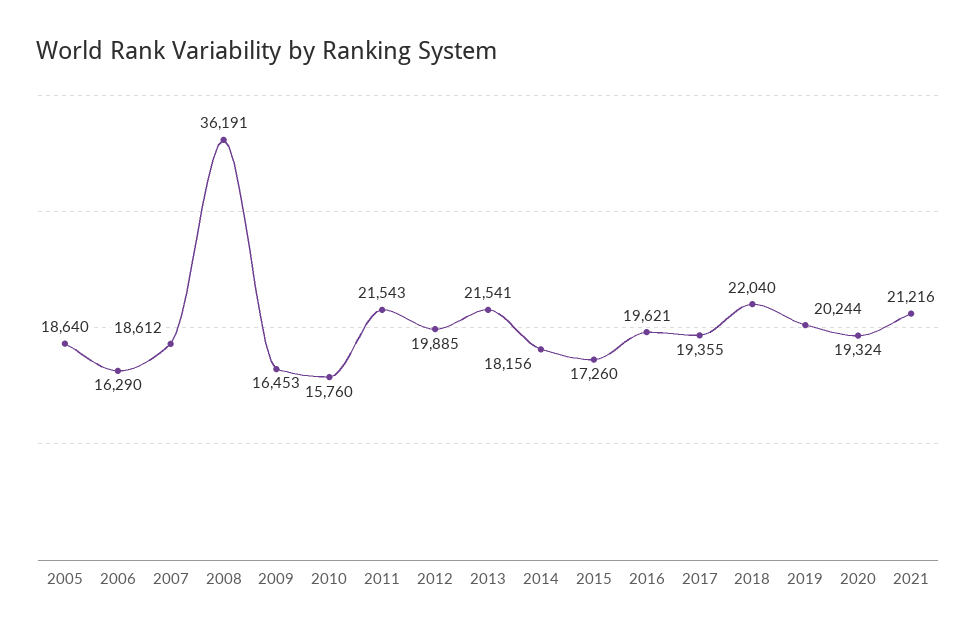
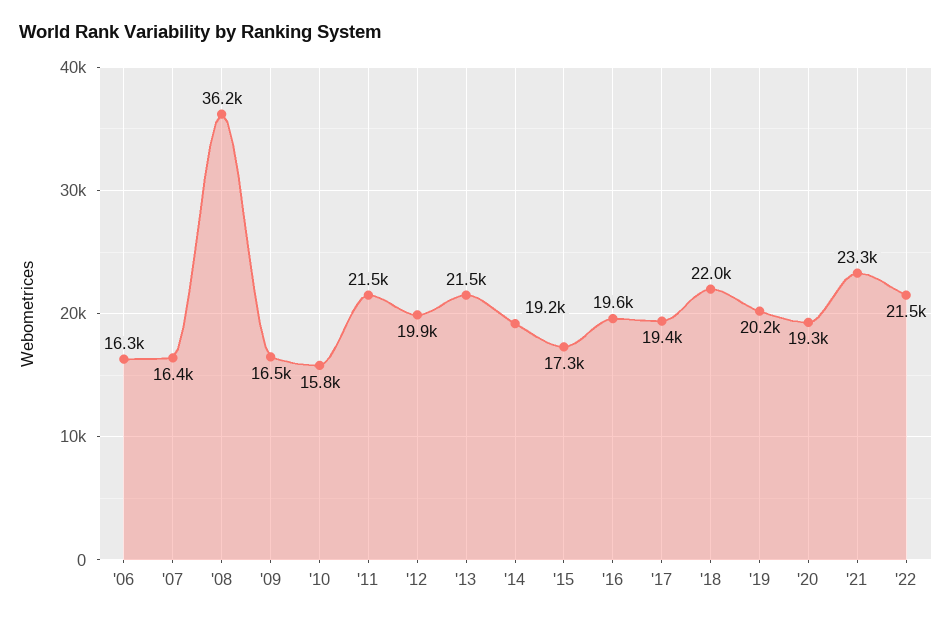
2005: 18640 -> none
2007: 18612 -> 16400
2014: 18156 -> 19200
2021: 21216 -> 23300
'22: none -> 21500

